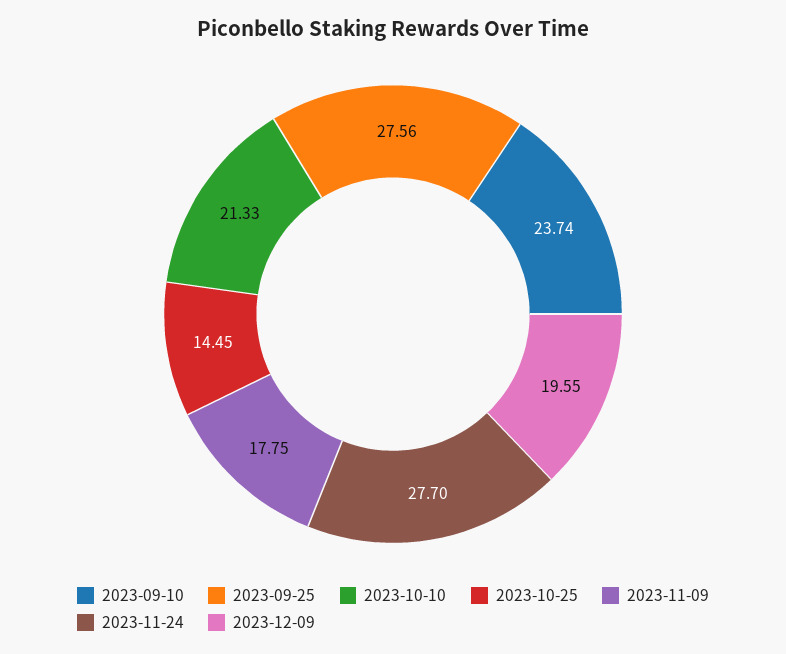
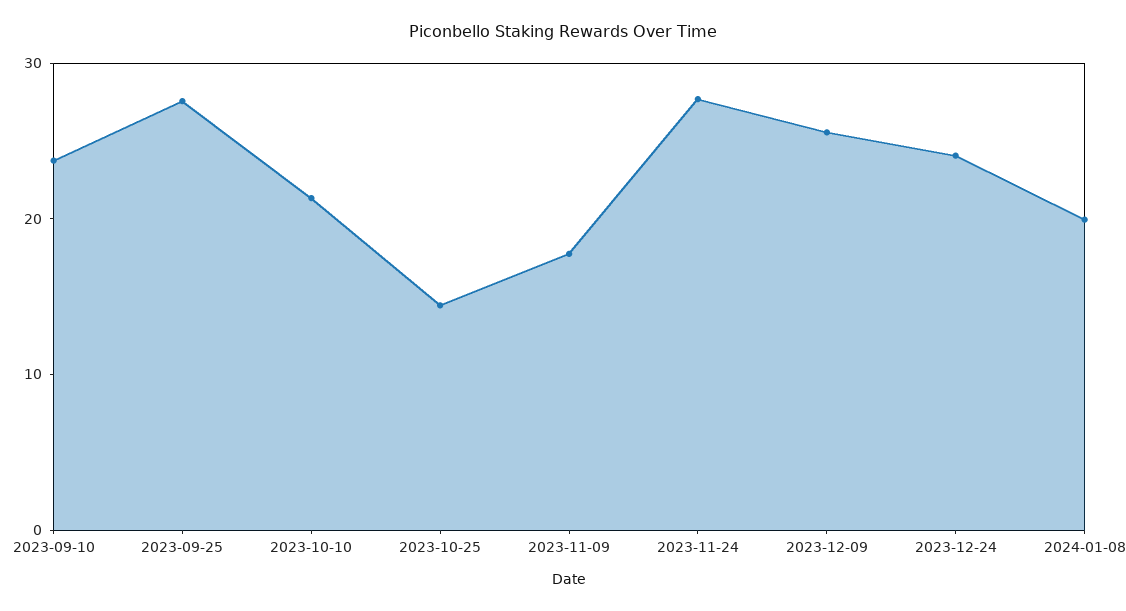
2023-12-09: 19.55 -> 26
2023-12-24: none -> 24
2024-01-08: none -> 20

